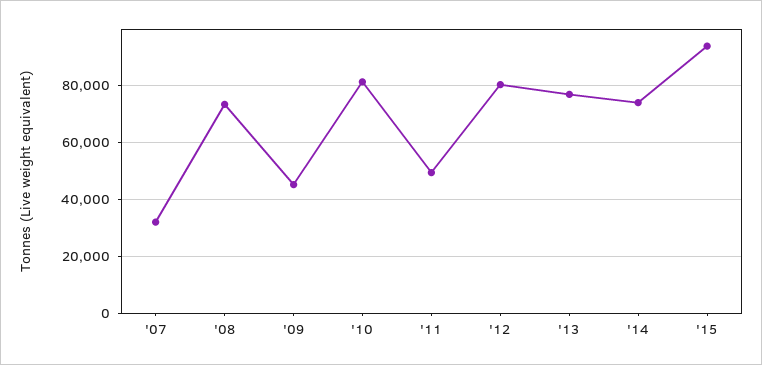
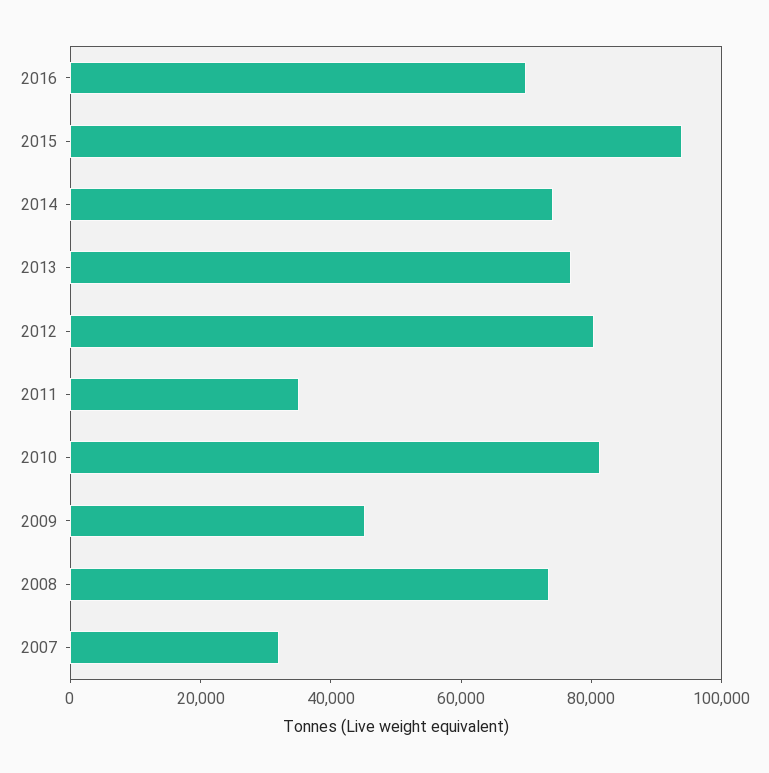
'11: 50000 -> 35000
2016: none -> 70000

